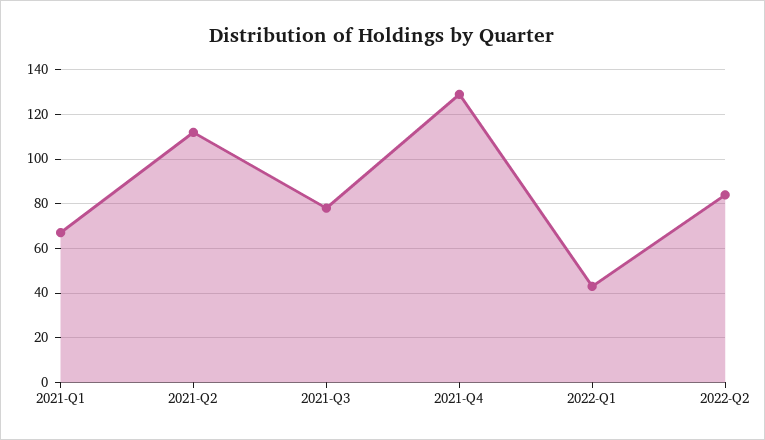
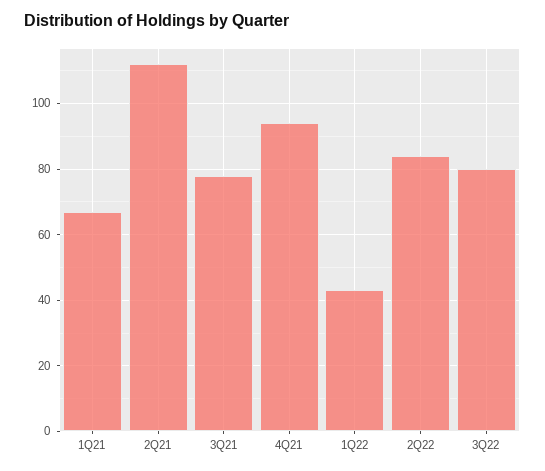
2021-Q4: 130 -> 95
3Q22: none -> 80

